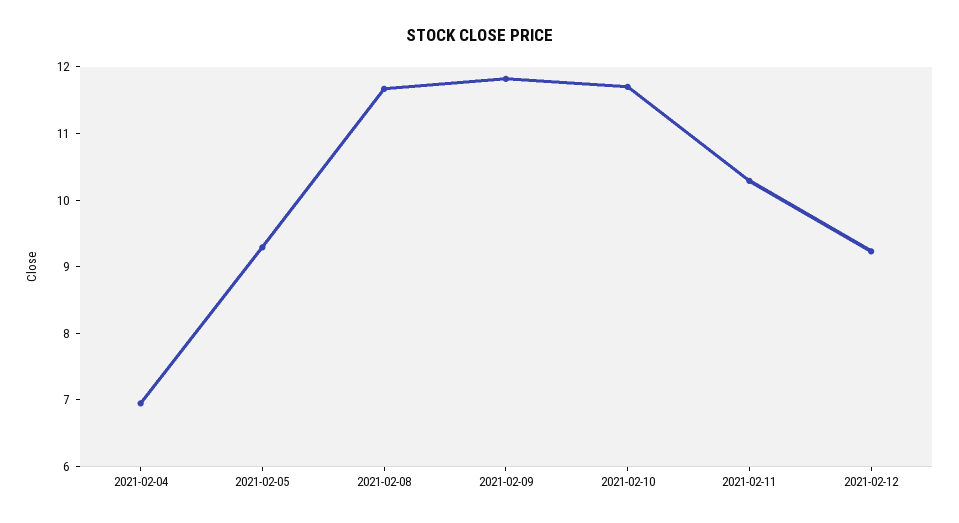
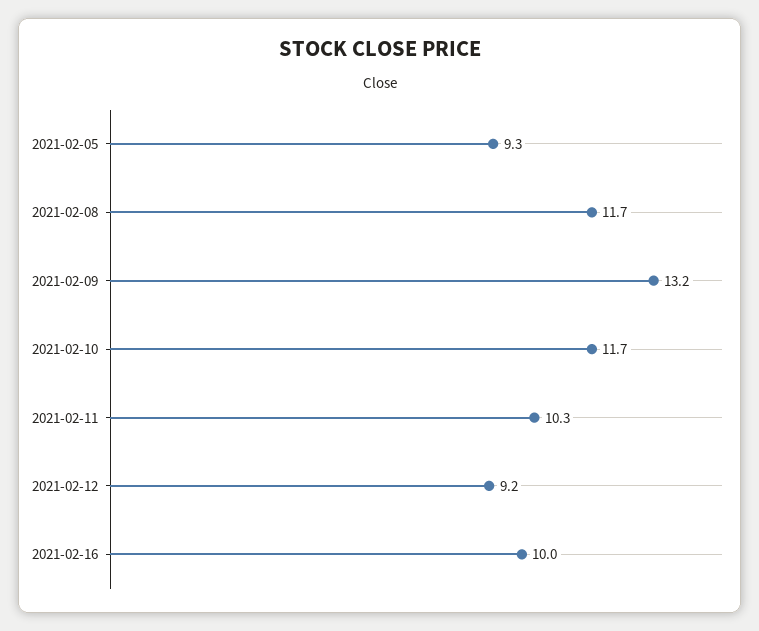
2021-02-04: 7 -> none
2021-02-09: 11.8 -> 13.2
2021-02-16: none -> 10

